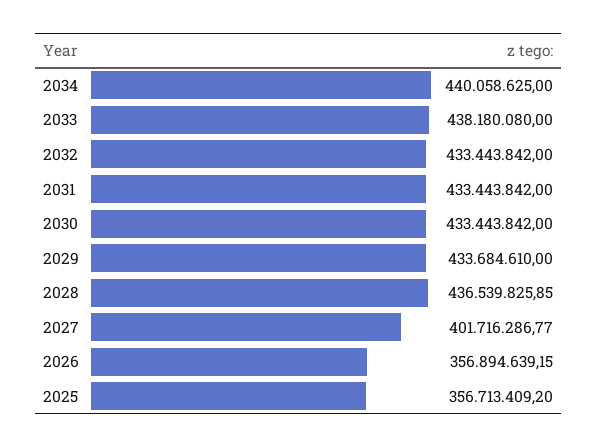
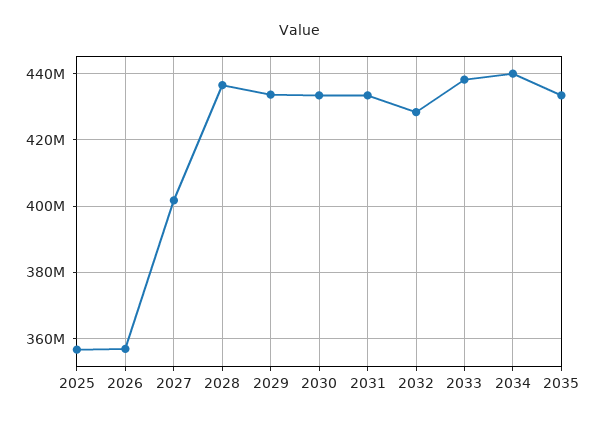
2032: 433443842 -> 428000000
2035: none -> 434000000

